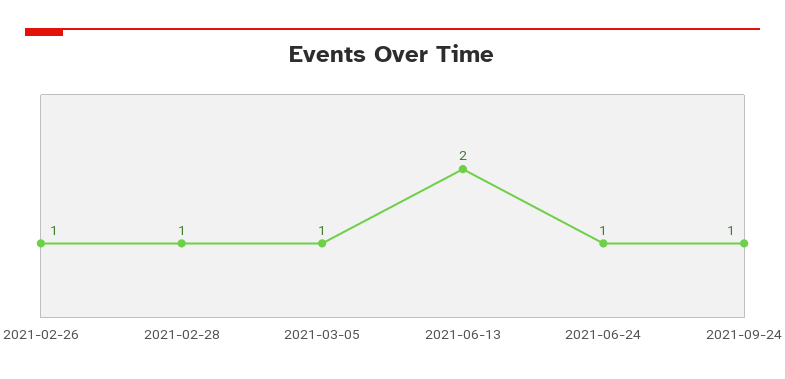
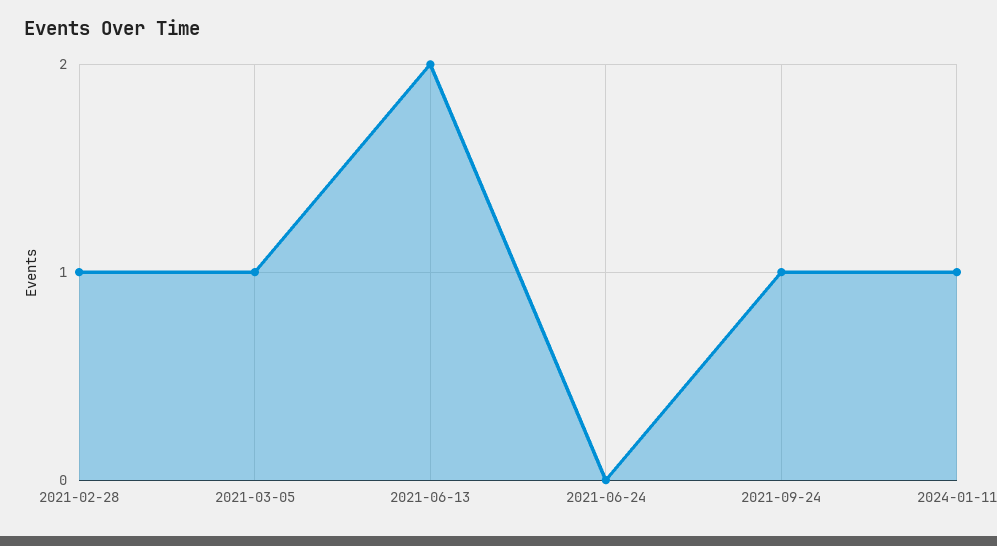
2021-02-26: 1 -> none
2021-06-24: 1 -> 0
2024-01-11: none -> 1

